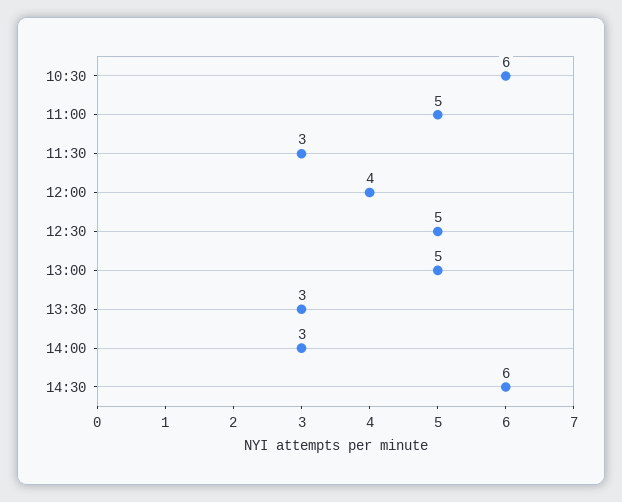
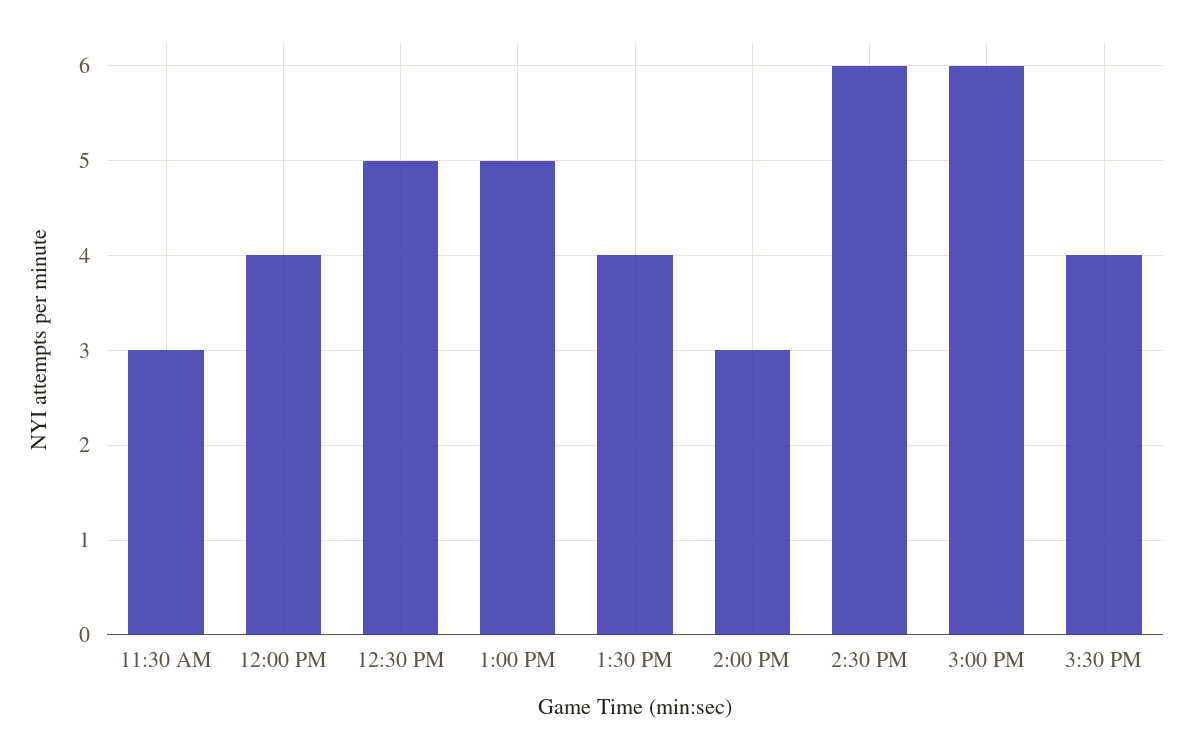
10:30: 6 -> none
11:00: 5 -> none
13:30: 3 -> 4
3:00 PM: none -> 6
3:30 PM: none -> 4

